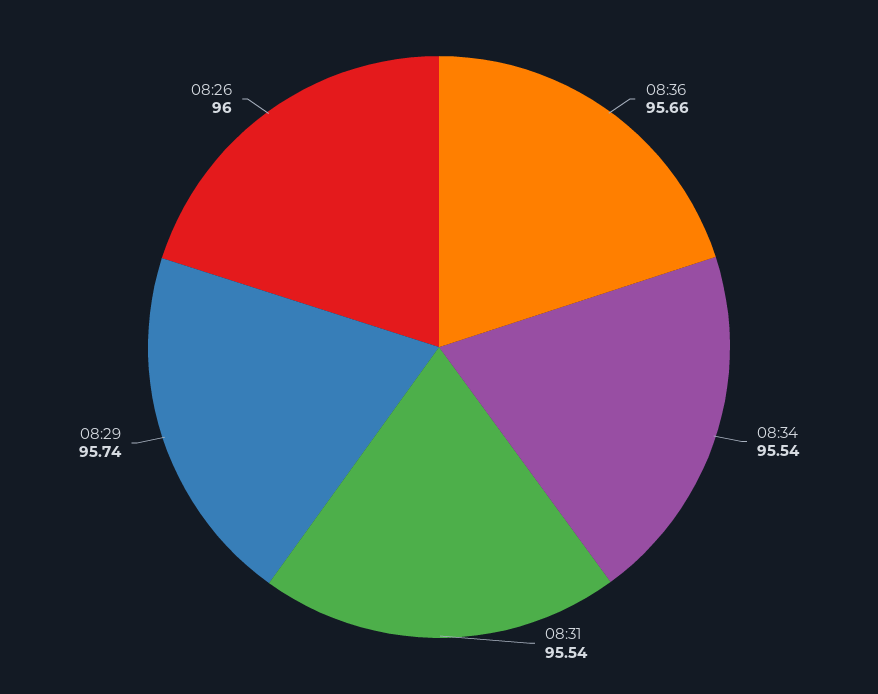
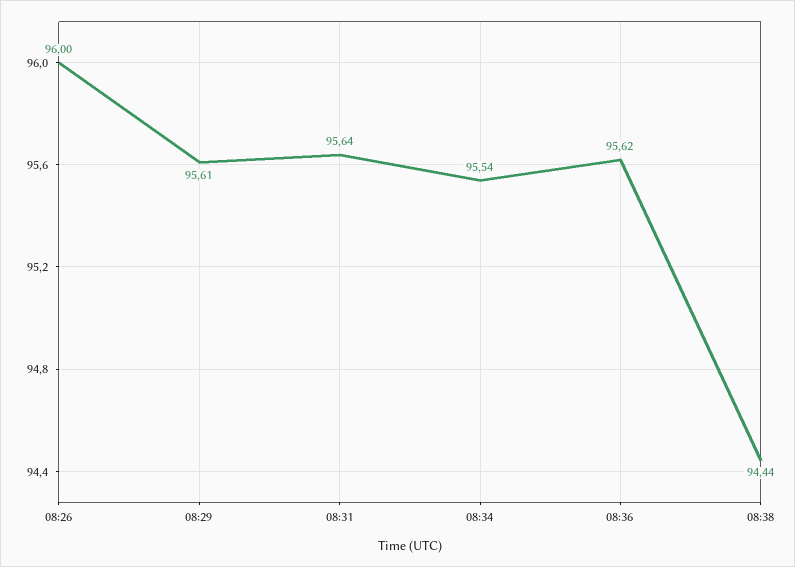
08:36: 95.66 -> 95.62
08:31: 95.54 -> 95.64
08:29: 95.74 -> 95.61
08:38: none -> 94.44

